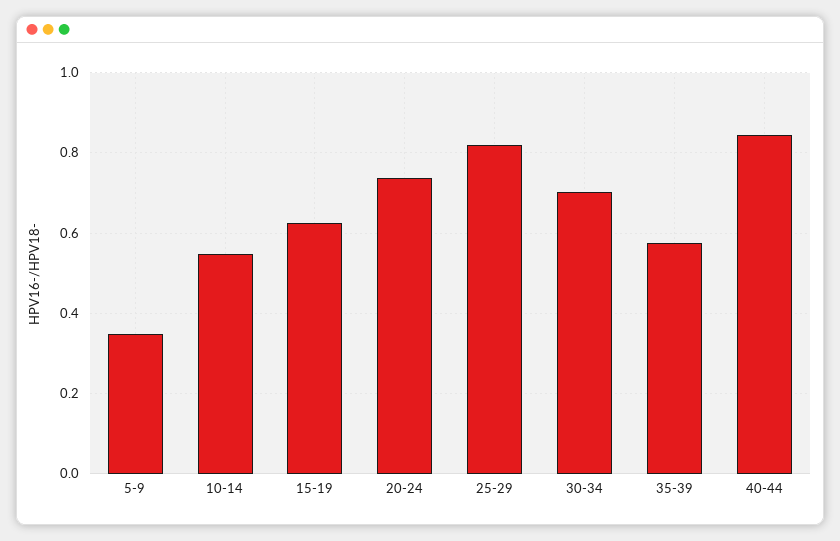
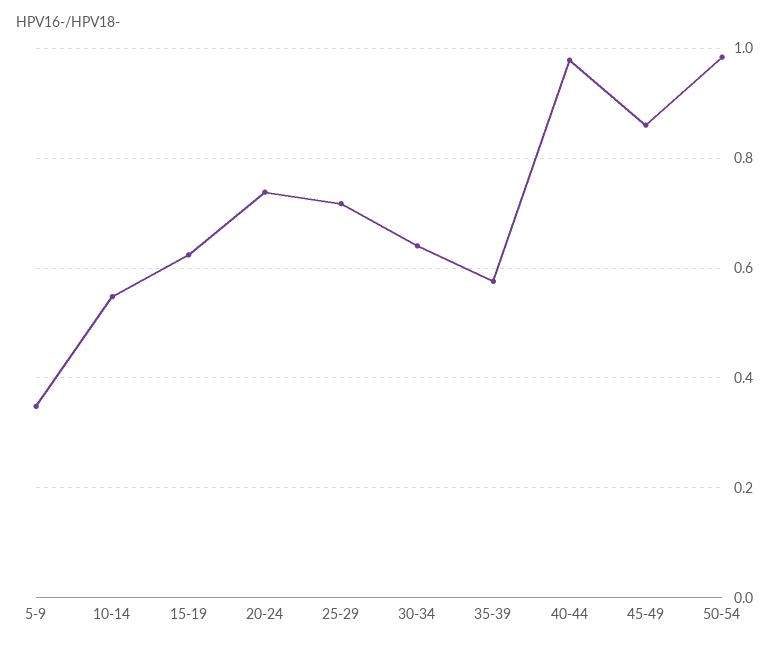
25-29: 0.82 -> 0.72
30-34: 0.7 -> 0.64
40-44: 0.84 -> 0.98
45-49: none -> 0.86
50-54: none -> 0.98

